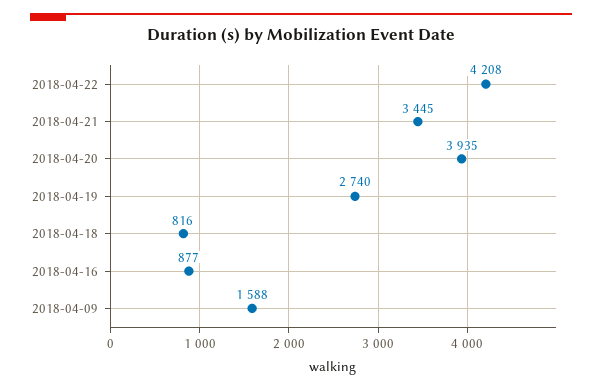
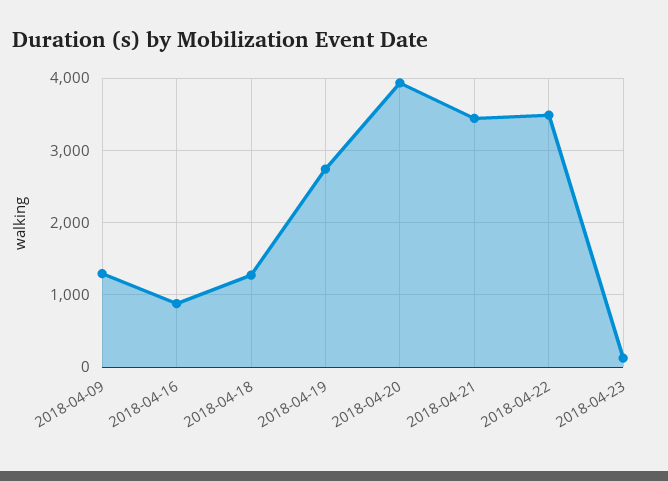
2018-04-22: 4208 -> 3500
2018-04-18: 816 -> 1300
2018-04-09: 1588 -> 1300
2018-04-23: none -> 100

